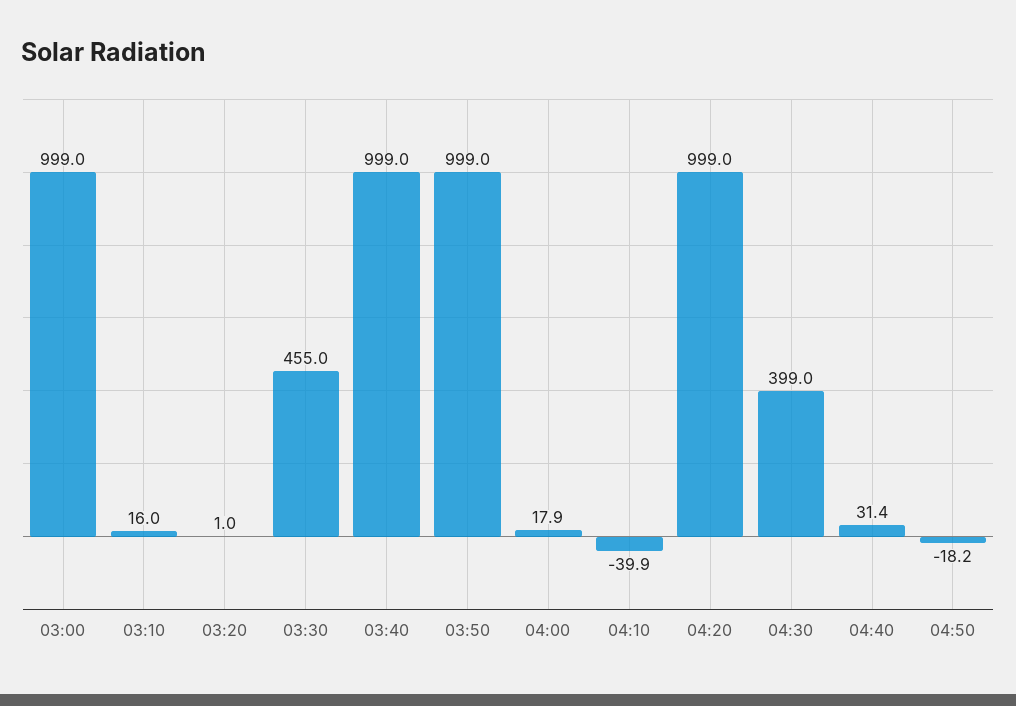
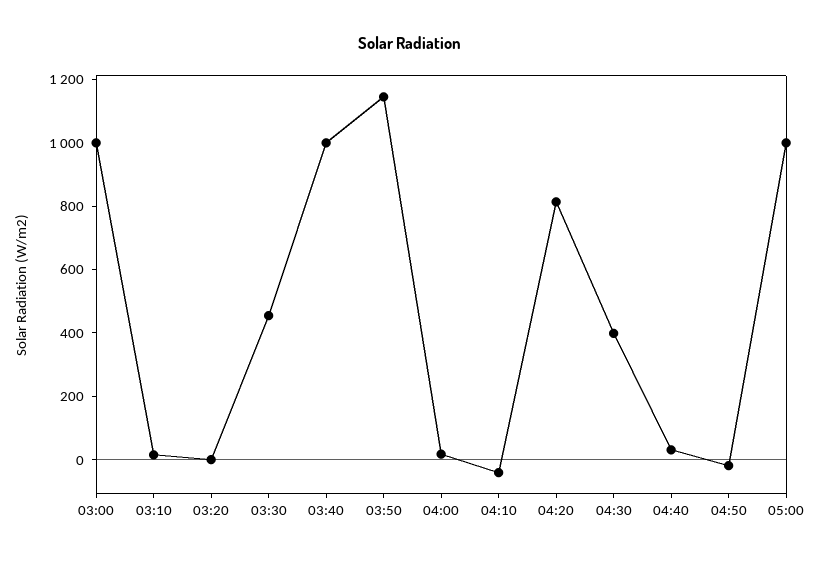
03:50: 999 -> 1150
04:20: 999 -> 800
05:00: none -> 1000

